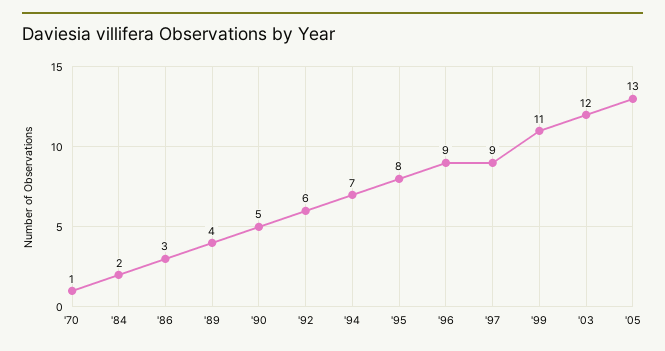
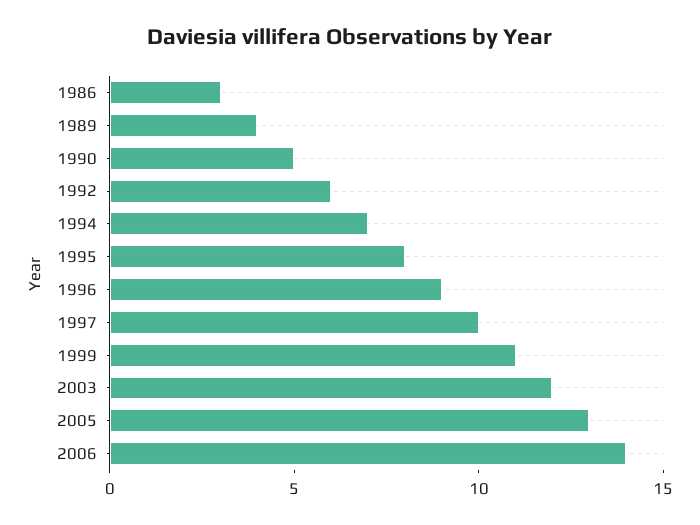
'70: 1 -> none
'84: 2 -> none
'97: 9 -> 10
2006: none -> 14

